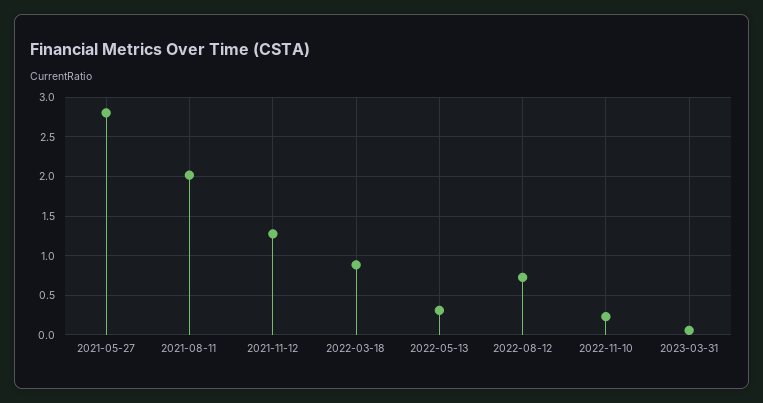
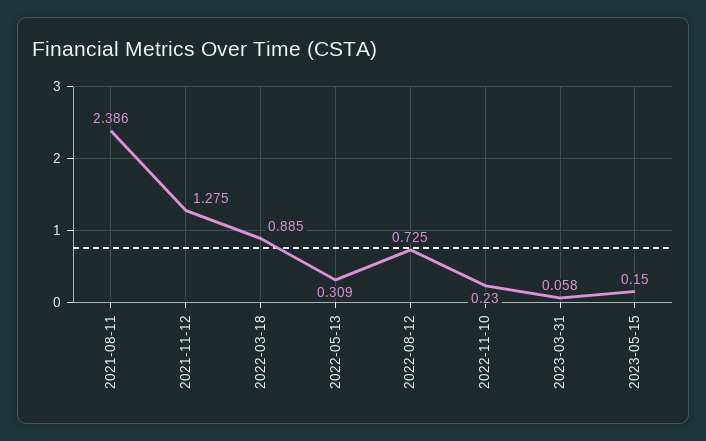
2021-05-27: 2.8 -> none
2021-08-11: 2 -> 2.386
2023-05-15: none -> 0.15

